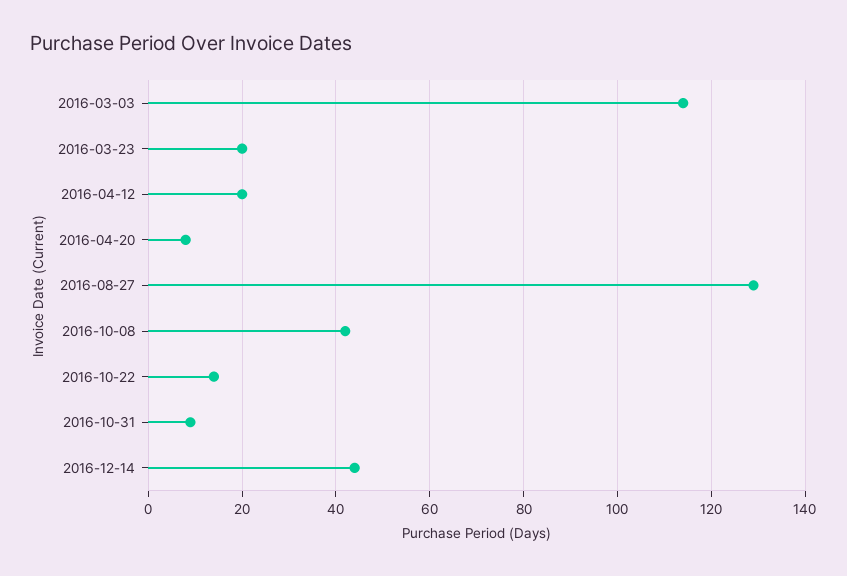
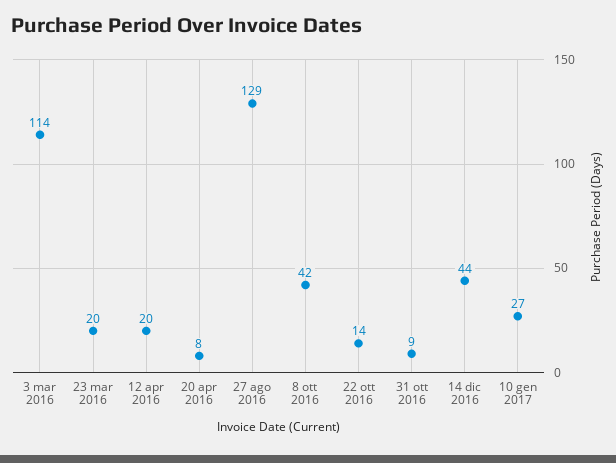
10 gen 2017: none -> 27

